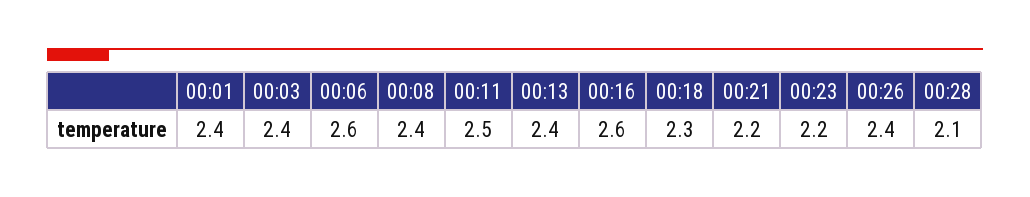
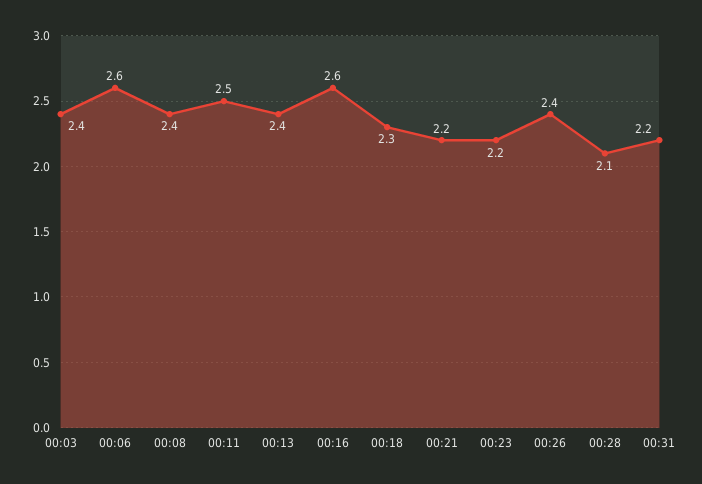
00:01: 2.4 -> none
00:31: none -> 2.2

